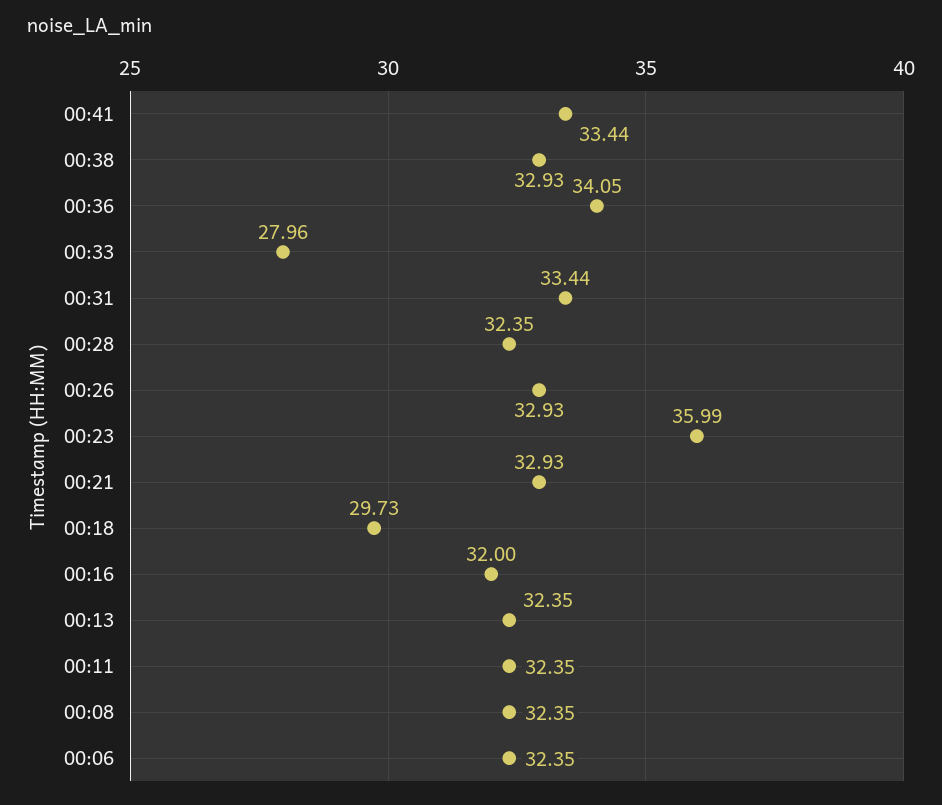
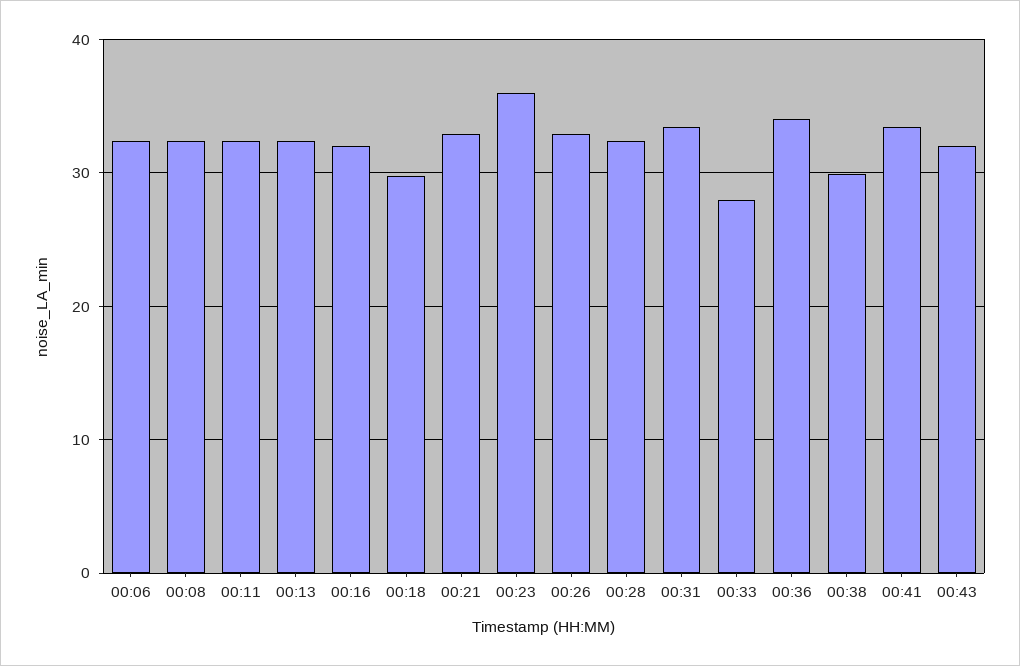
00:38: 32.93 -> 30
00:43: none -> 32

